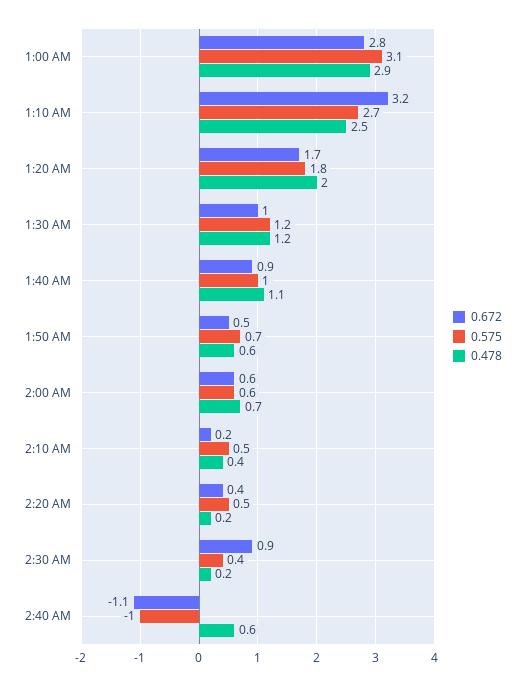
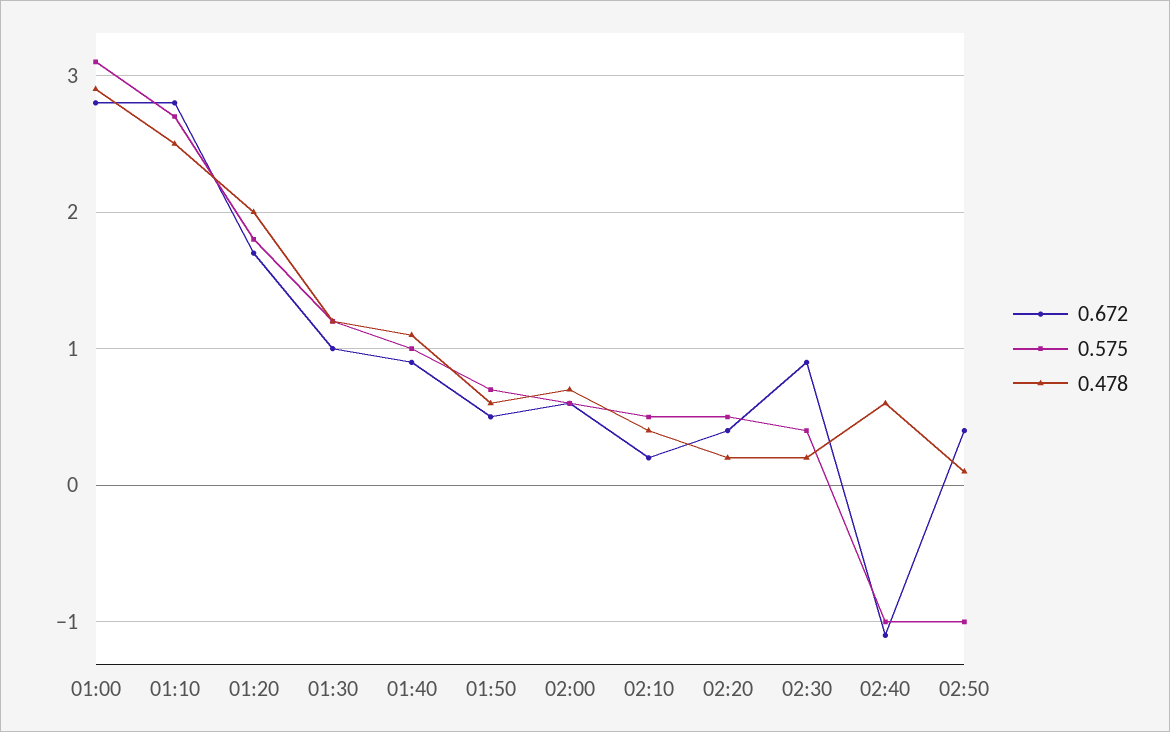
0.672, 1:10 AM: 3.2 -> 2.8
0.672, 02:50: none -> 0.4
0.575, 02:50: none -> -1
0.478, 02:50: none -> 0.1

